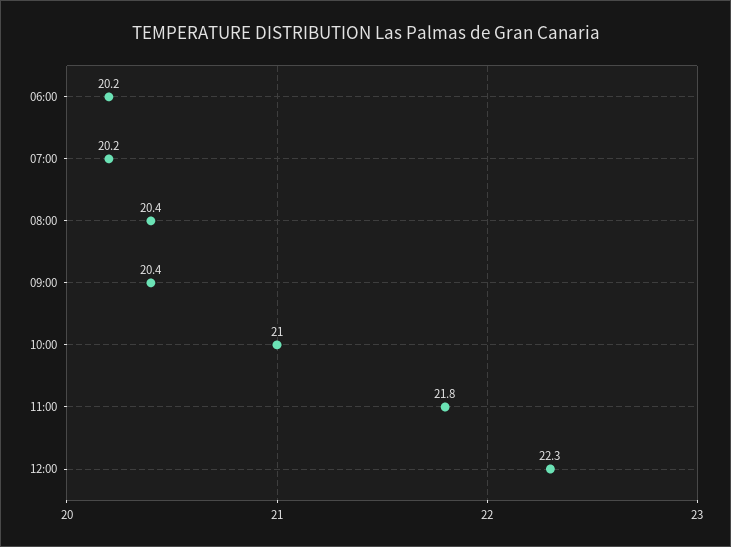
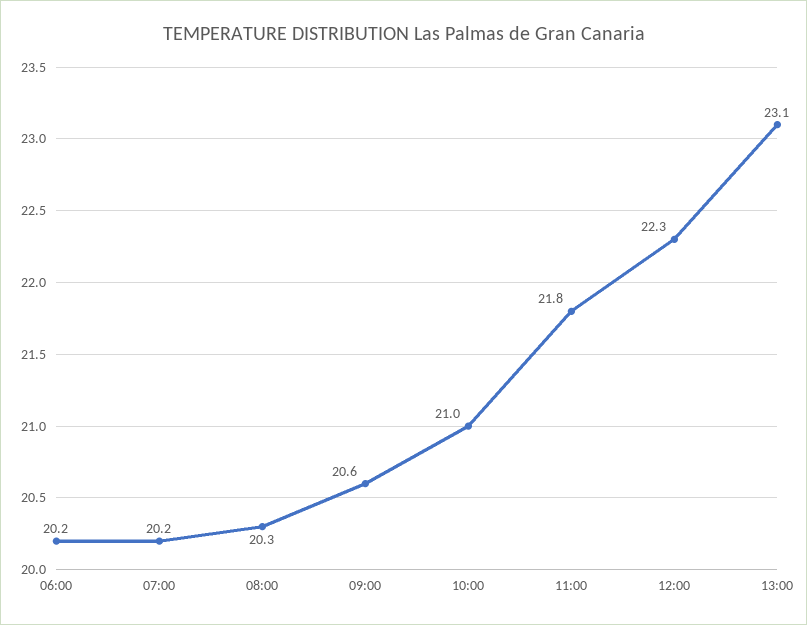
08:00: 20.4 -> 20.3
09:00: 20.4 -> 20.6
13:00: none -> 23.1

